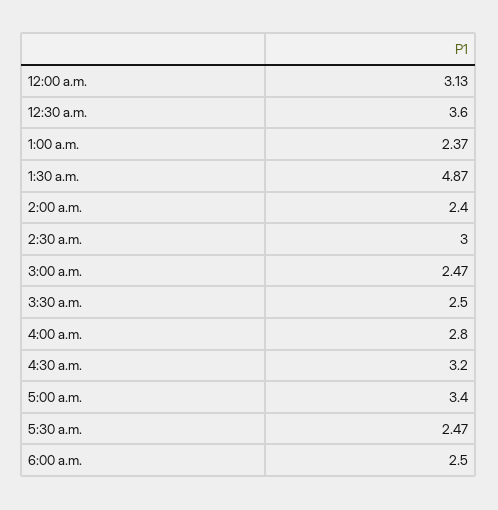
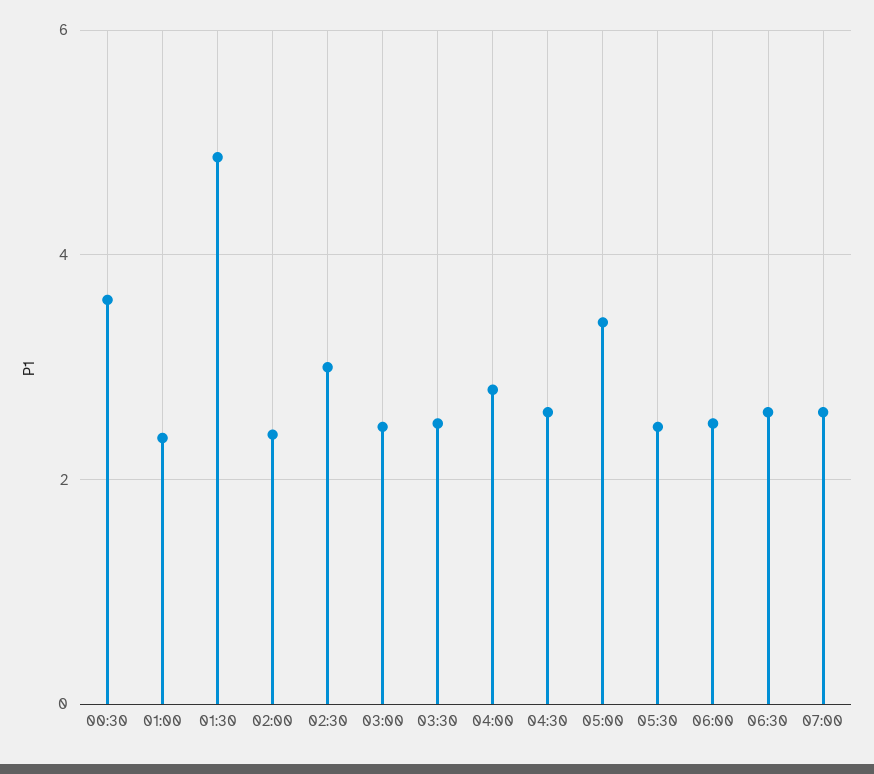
12:00 a.m.: 3.13 -> none
4:30 a.m.: 3.2 -> 2.6
06:30: none -> 2.6
07:00: none -> 2.6

